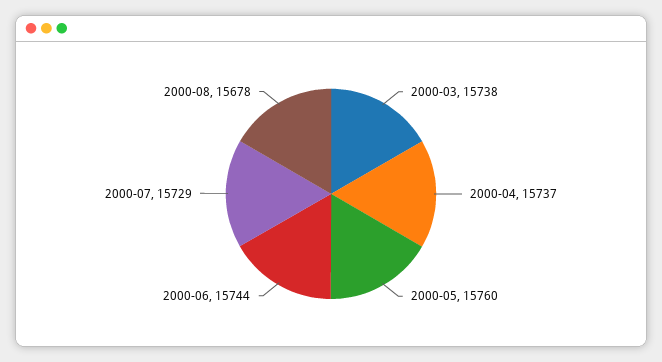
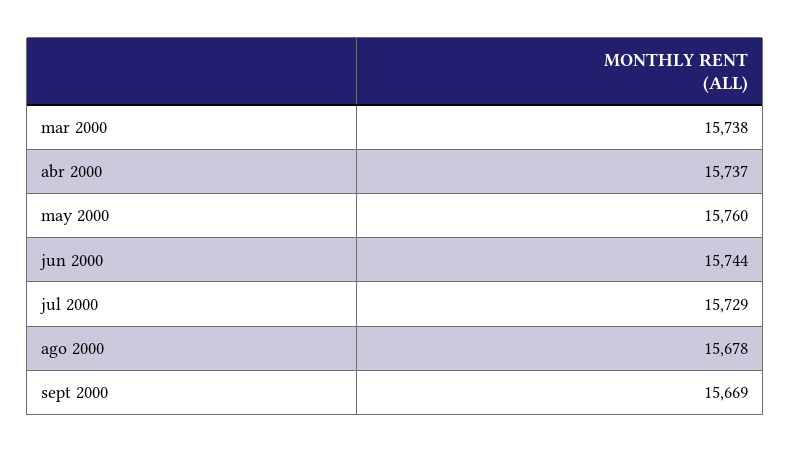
sept 2000: none -> 15669

